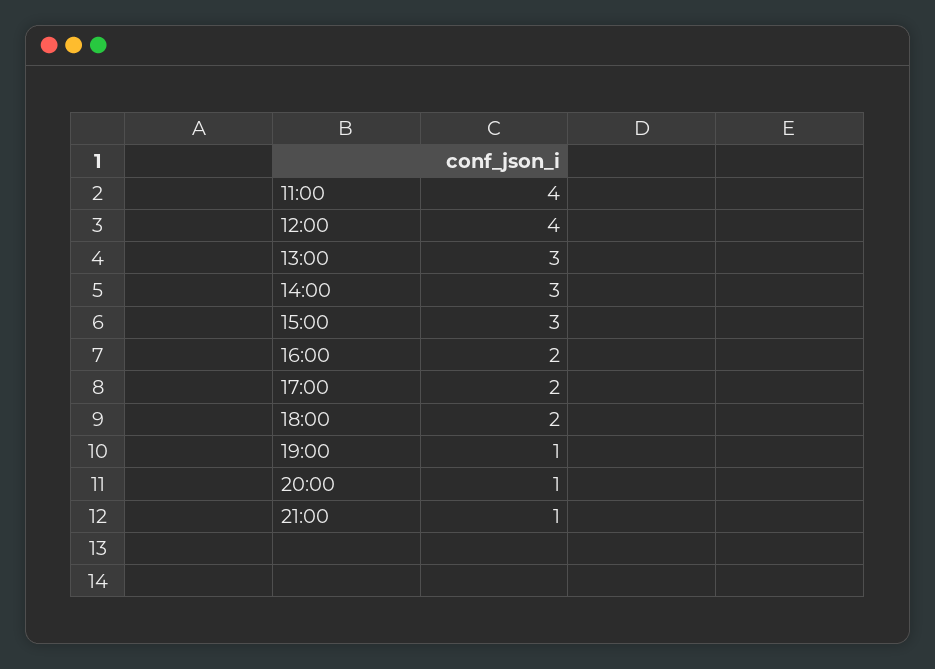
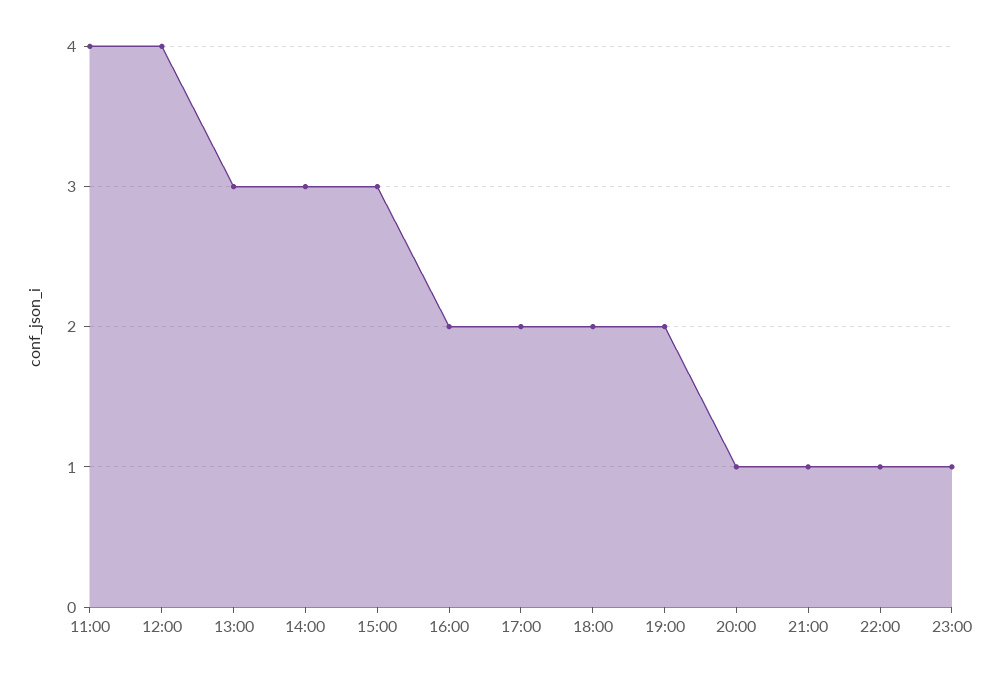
19:00: 1 -> 2
22:00: none -> 1
23:00: none -> 1

